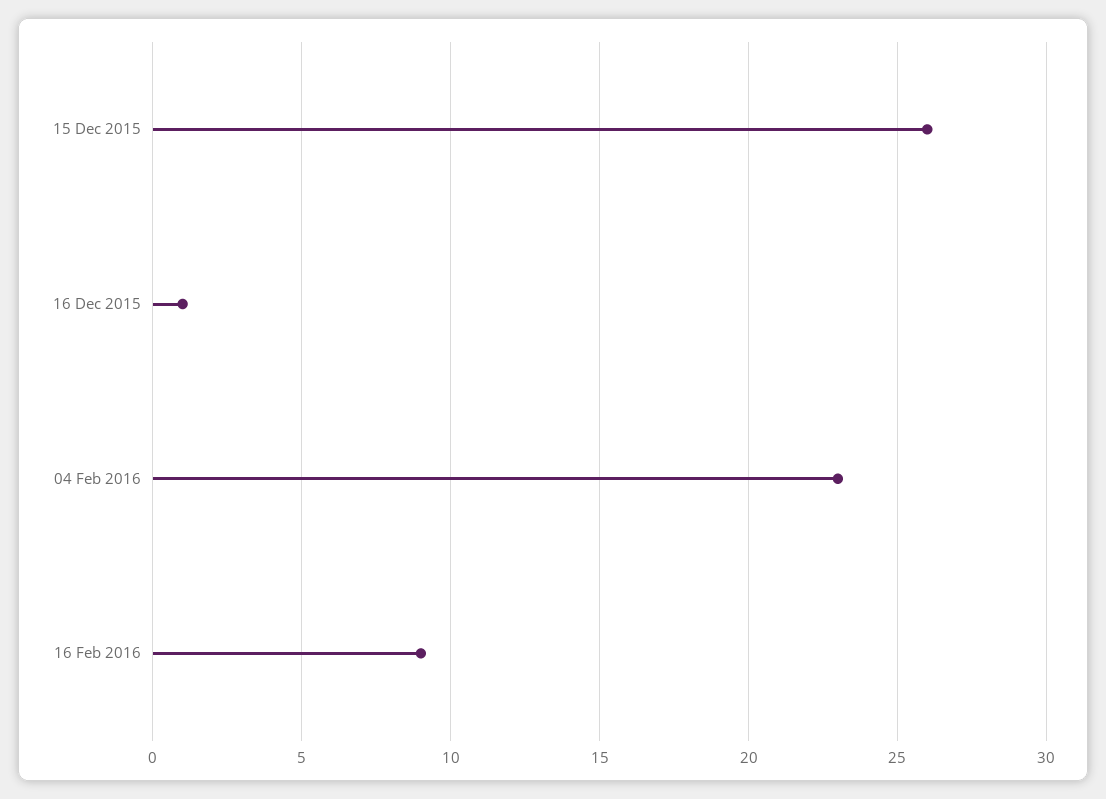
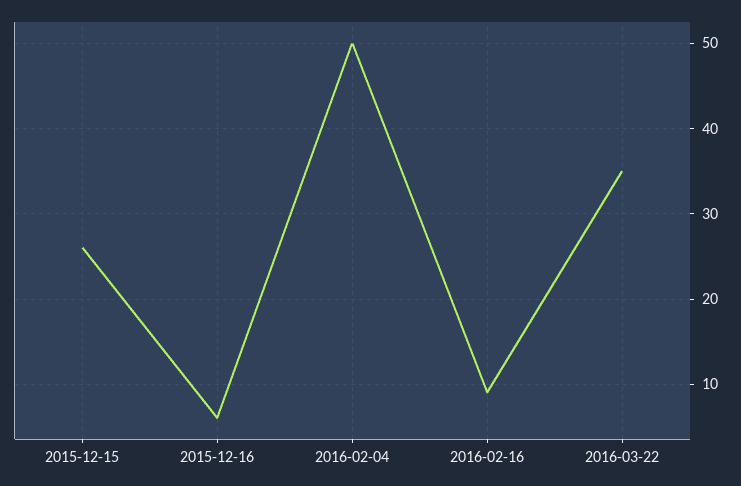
16 Dec 2015: 1 -> 6
04 Feb 2016: 23 -> 50
2016-03-22: none -> 35

